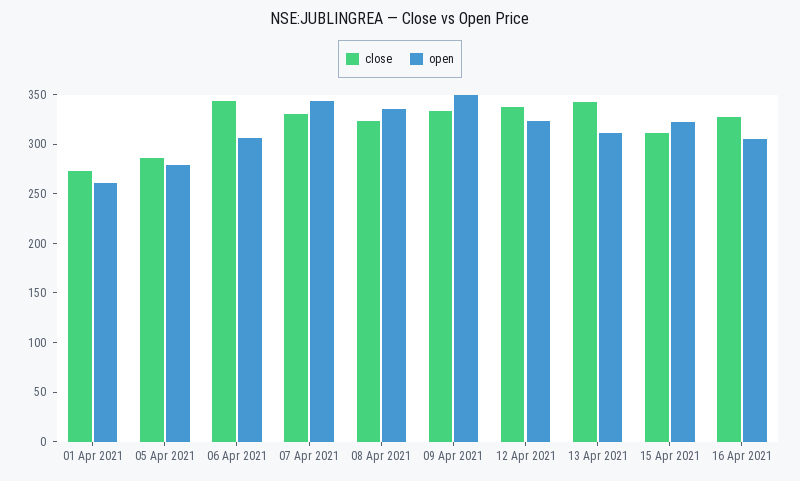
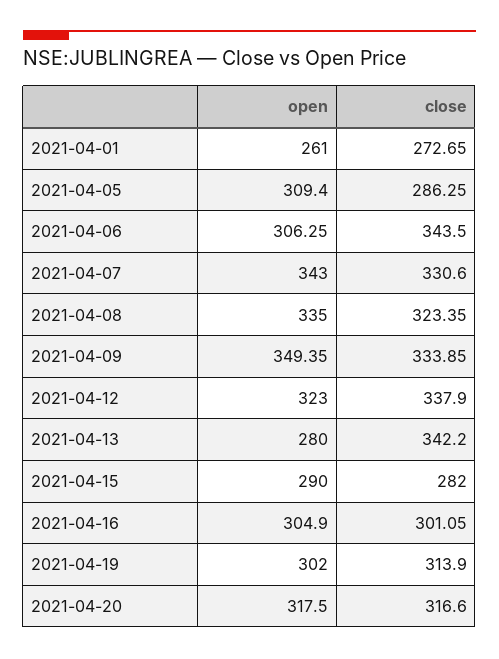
open, 05 Apr 2021: 280 -> 309.4
open, 13 Apr 2021: 310 -> 280
close, 15 Apr 2021: 310 -> 282
open, 15 Apr 2021: 320 -> 290
close, 16 Apr 2021: 330 -> 301.05
open, 2021-04-19: none -> 302
close, 2021-04-19: none -> 313.9
open, 2021-04-20: none -> 317.5
close, 2021-04-20: none -> 316.6

